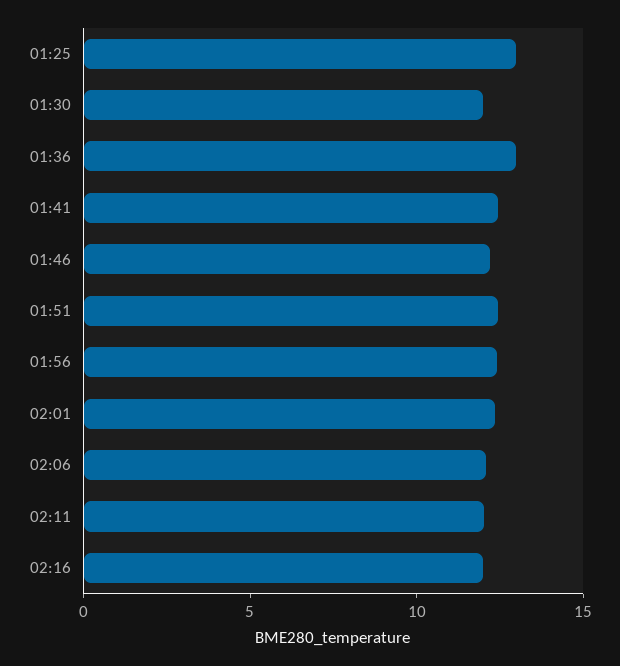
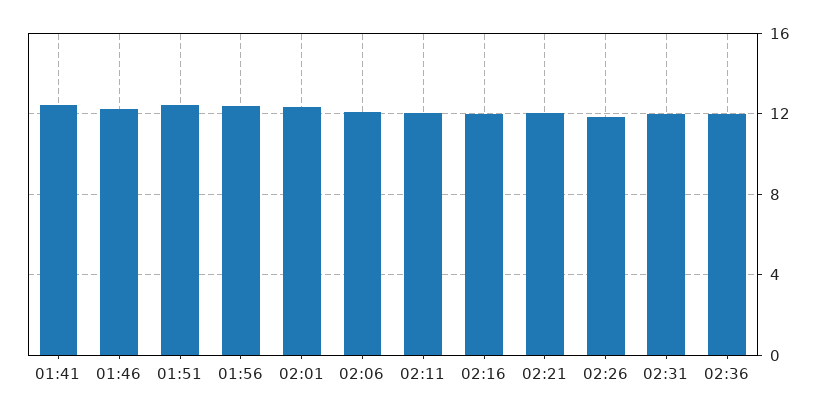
01:25: 13 -> none
01:30: 12 -> none
01:36: 13 -> none
02:21: none -> 12
02:26: none -> 12
02:31: none -> 12
02:36: none -> 12

